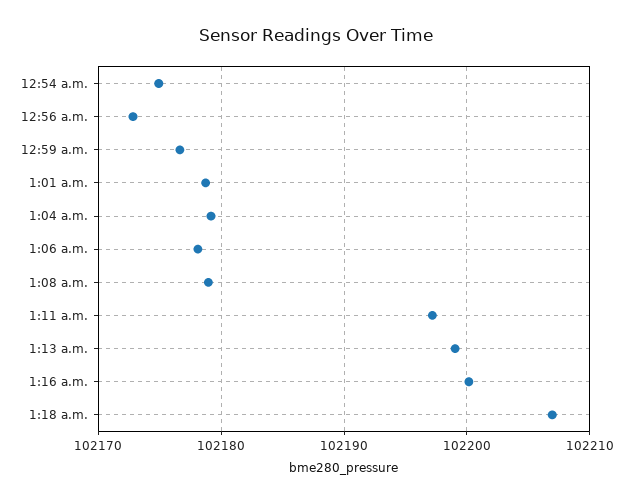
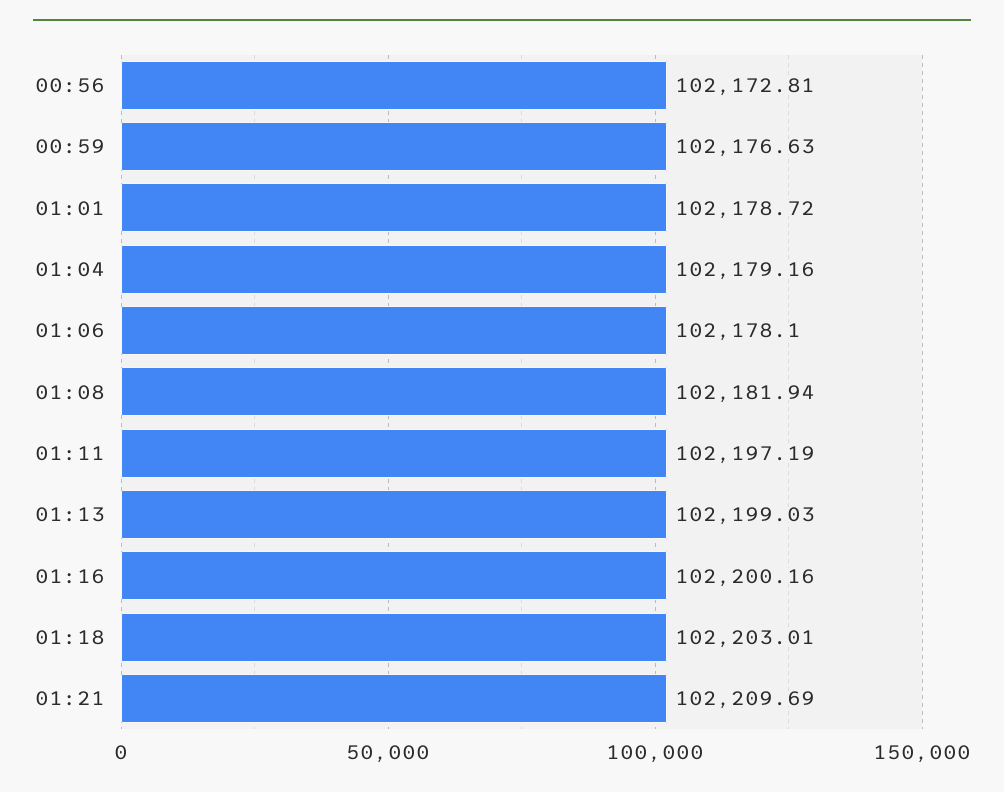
12:54 a.m.: 102175 -> none
1:08 a.m.: 102179 -> 102181.94
1:18 a.m.: 102207 -> 102203.01
01:21: none -> 102209.69

